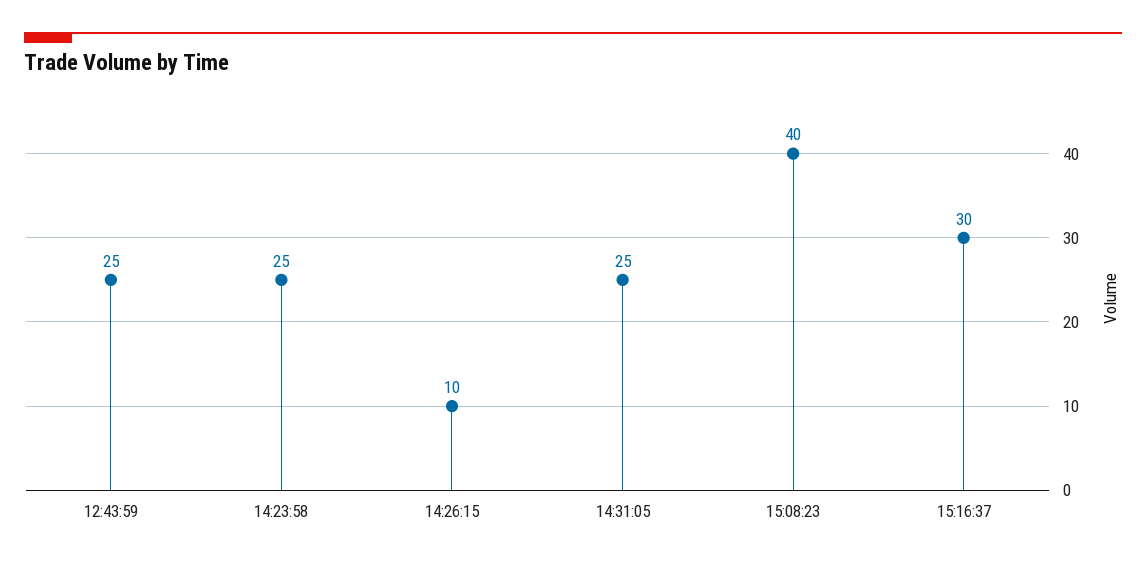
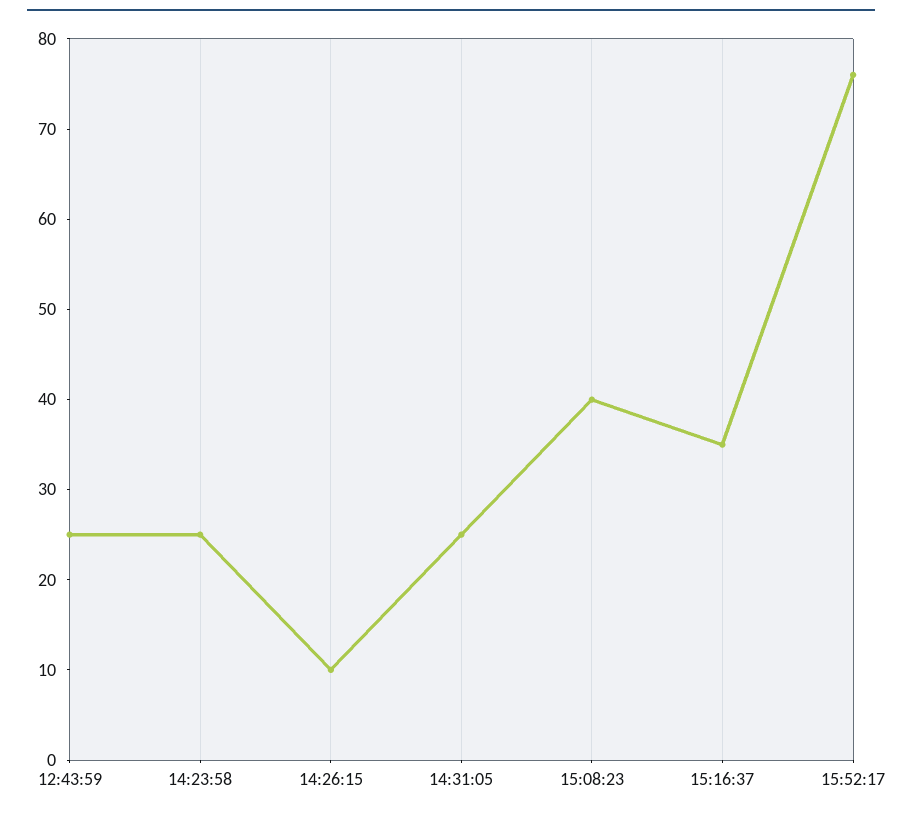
15:16:37: 30 -> 35
15:52:17: none -> 76

